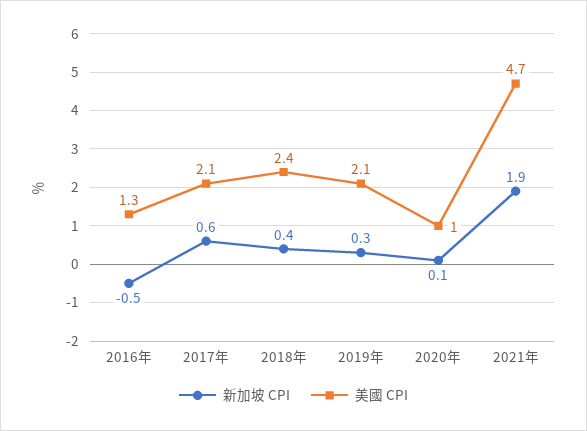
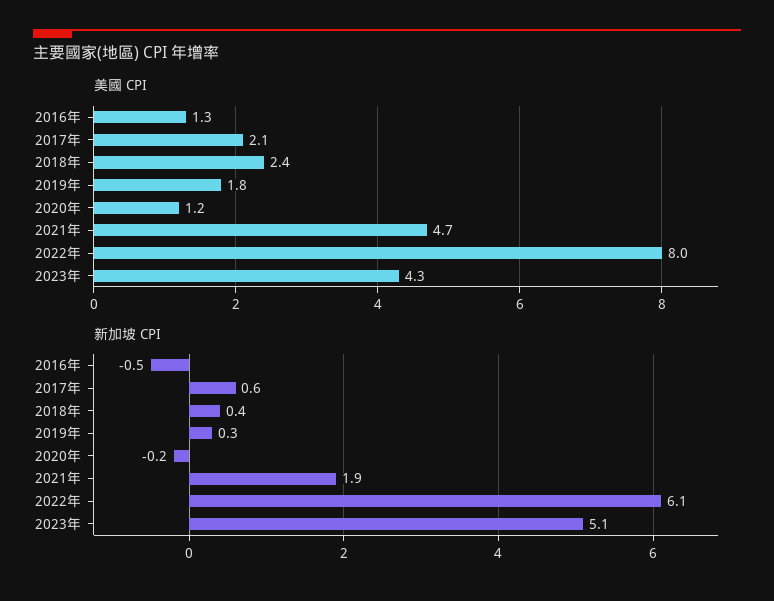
美國 CPI, 2019年: 2.1 -> 1.8
新加坡 CPI, 2020年: 0.1 -> -0.2
美國 CPI, 2020年: 1 -> 1.2
美國 CPI, 2022年: none -> 8
美國 CPI, 2023年: none -> 4.3
新加坡 CPI, 2022年: none -> 6.1
新加坡 CPI, 2023年: none -> 5.1

